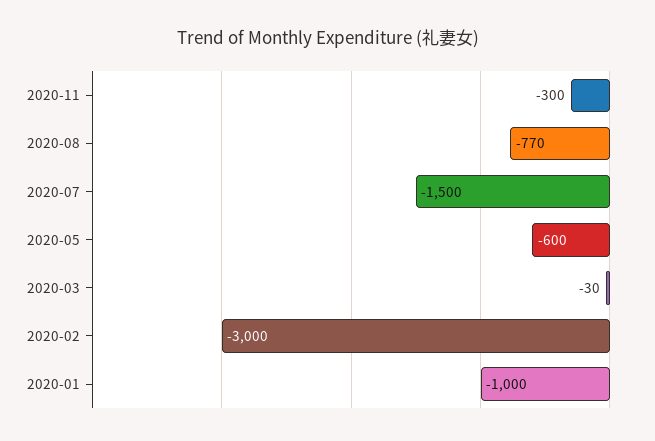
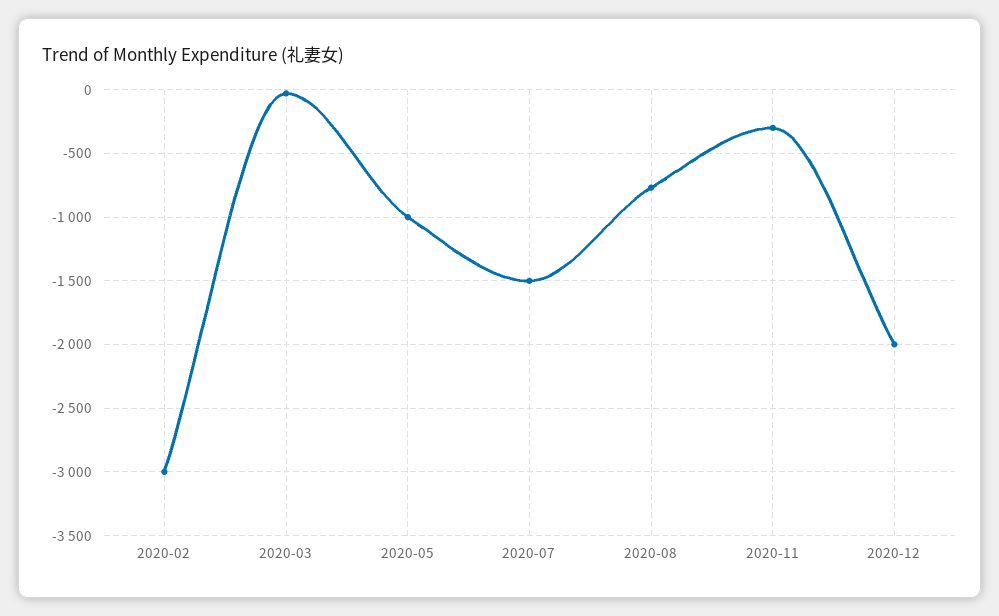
2020-05: -600 -> -1000
2020-01: -1000 -> none
2020-12: none -> -2000

